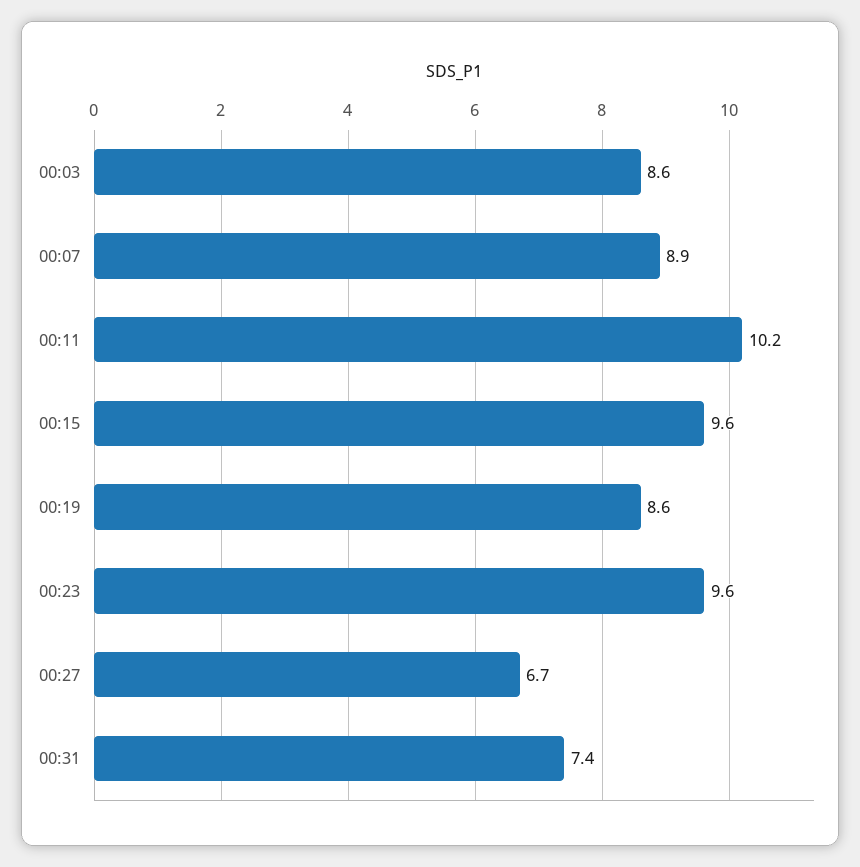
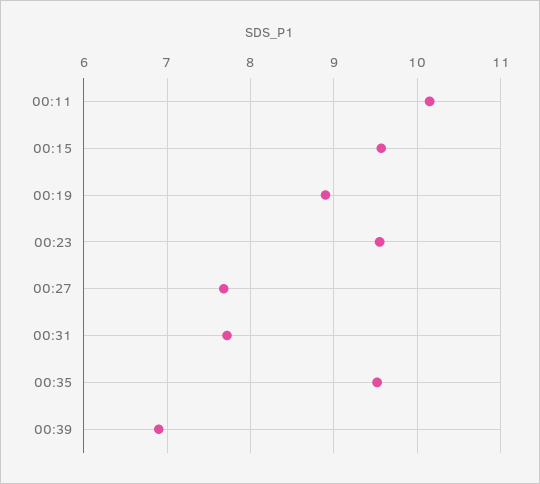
00:03: 8.6 -> none
00:07: 8.9 -> none
00:19: 8.6 -> 8.9
00:27: 6.7 -> 7.7
00:31: 7.4 -> 7.7
00:35: none -> 9.5
00:39: none -> 6.9

